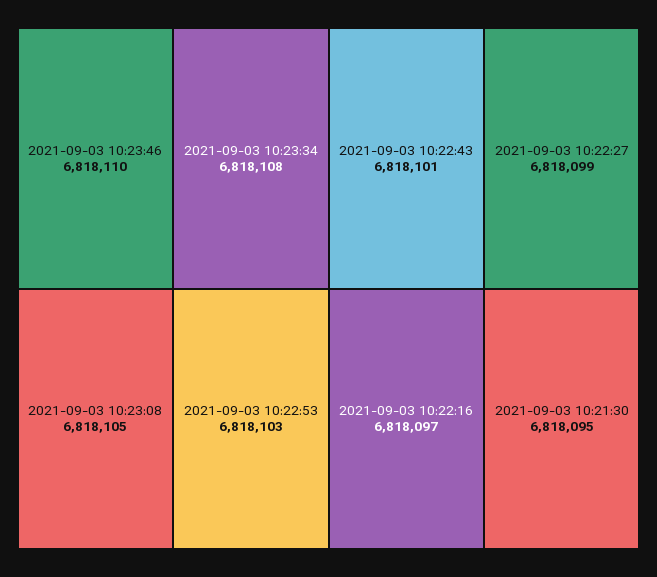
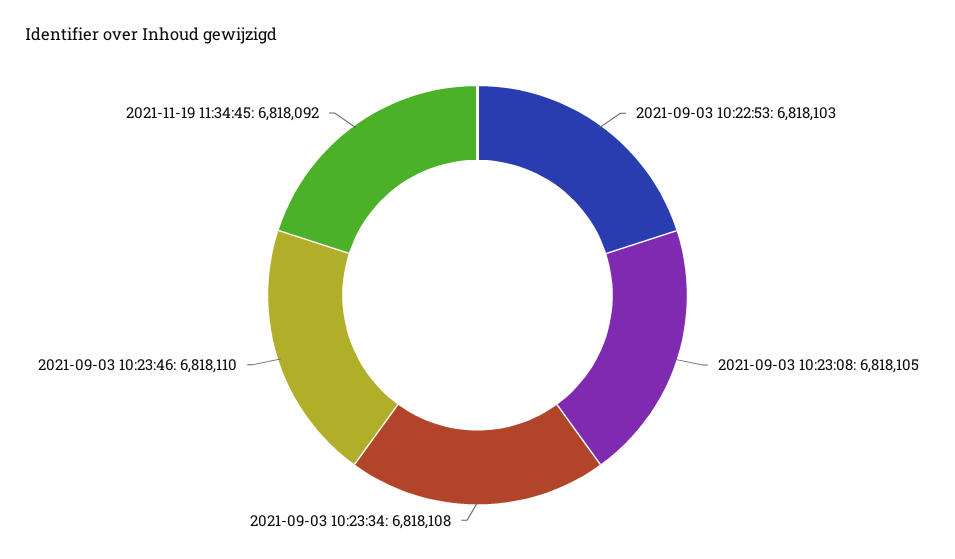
2021-09-03 10:22:43: 6818101 -> none
2021-09-03 10:22:27: 6818099 -> none
2021-09-03 10:22:16: 6818097 -> none
2021-09-03 10:21:30: 6818095 -> none
2021-11-19 11:34:45: none -> 6818092

